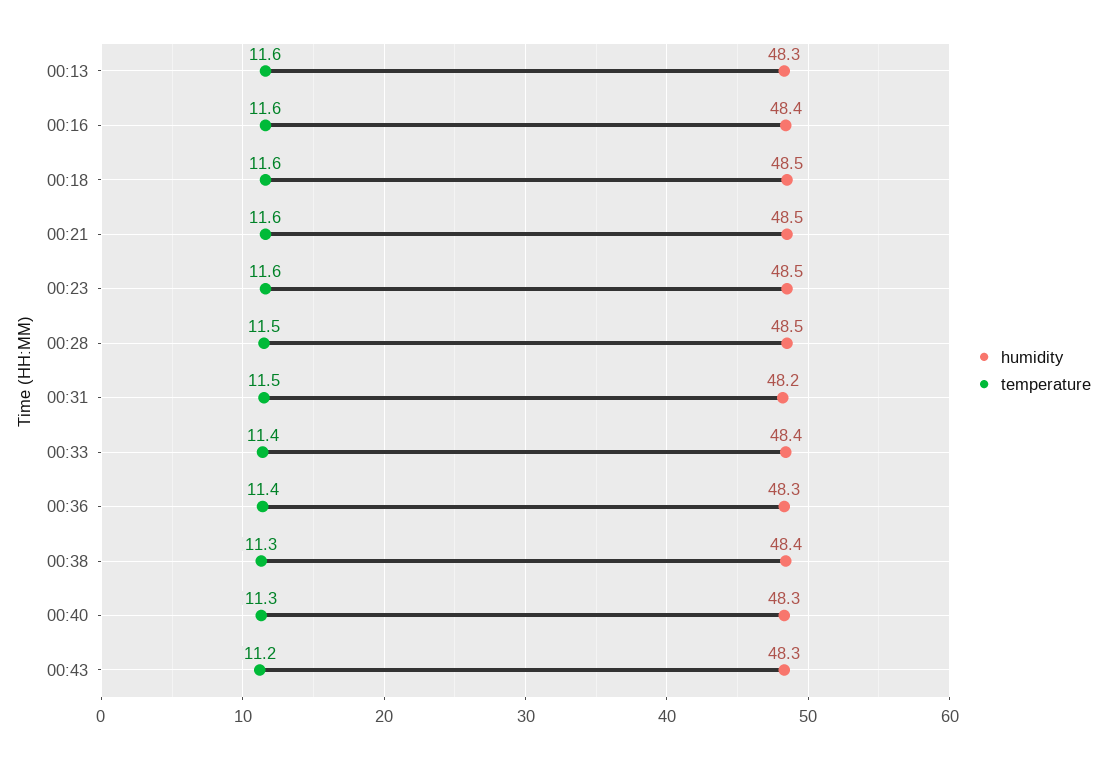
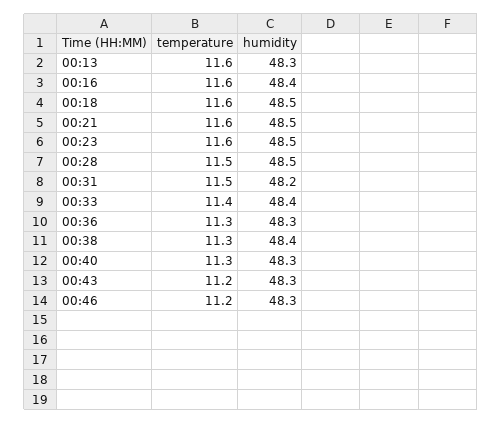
temperature, 00:36: 11.4 -> 11.3
temperature, 00:46: none -> 11.2
humidity, 00:46: none -> 48.3

